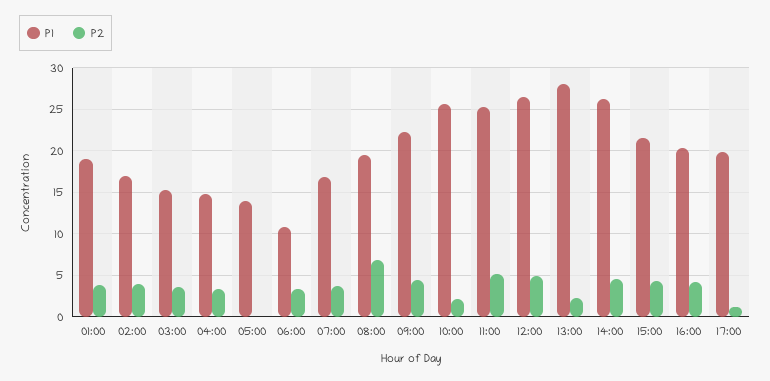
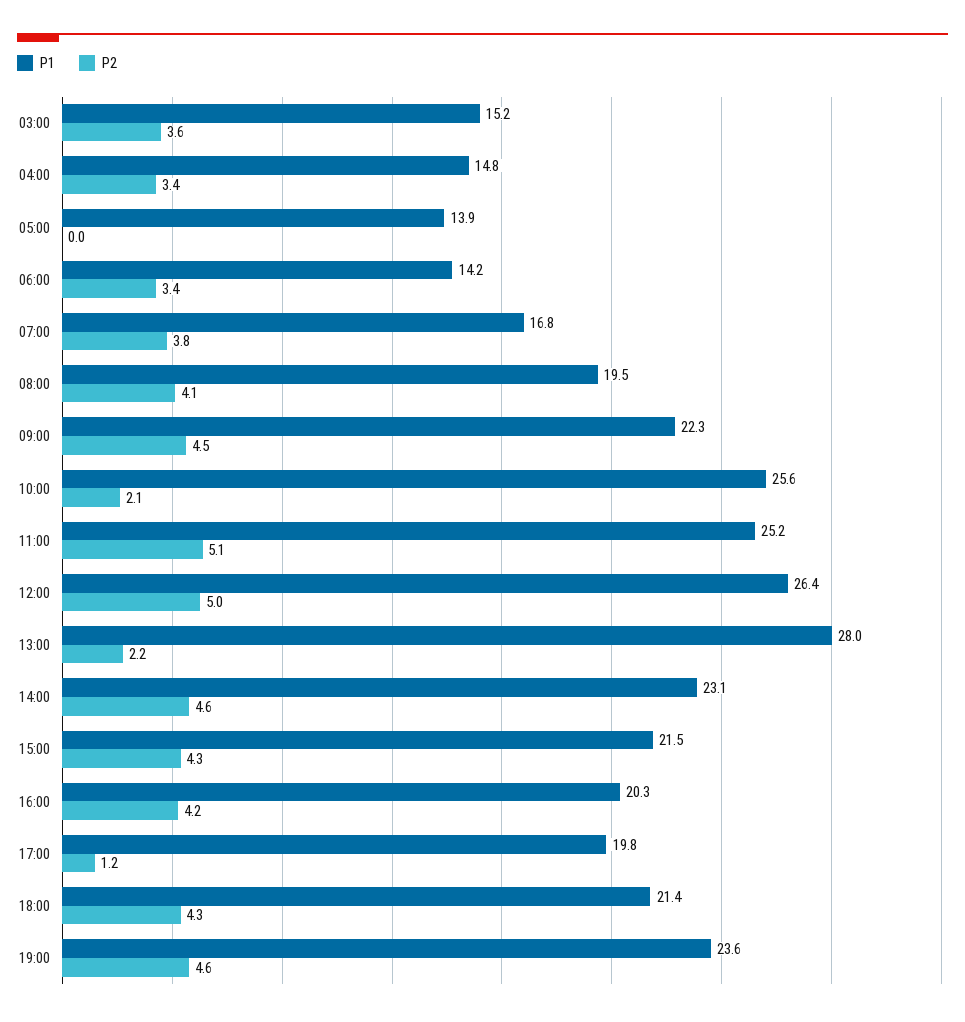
P1, 01:00: 19 -> none
P2, 01:00: 4 -> none
P1, 02:00: 17 -> none
P2, 02:00: 4 -> none
P1, 06:00: 11 -> 14.2
P2, 08:00: 7 -> 4.1
P1, 14:00: 26 -> 23.1
P1, 18:00: none -> 21.4
P2, 18:00: none -> 4.3
P1, 19:00: none -> 23.6
P2, 19:00: none -> 4.6

